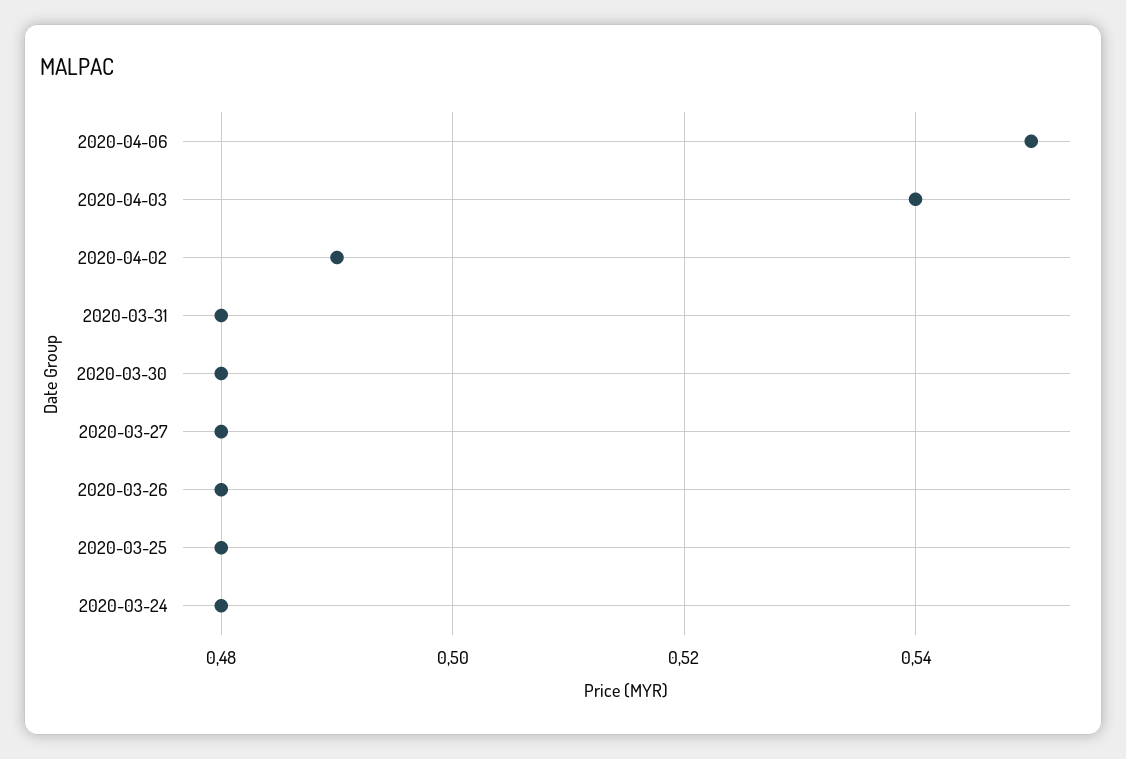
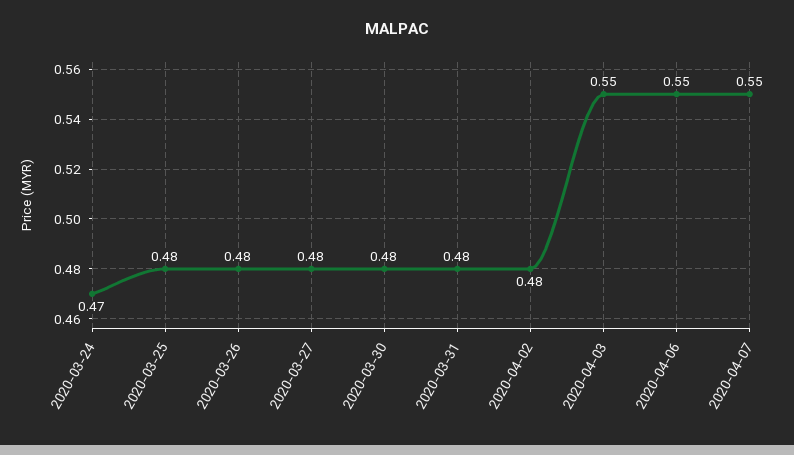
2020-04-03: 0.54 -> 0.55
2020-04-02: 0.49 -> 0.48
2020-03-24: 0.48 -> 0.47
2020-04-07: none -> 0.55

